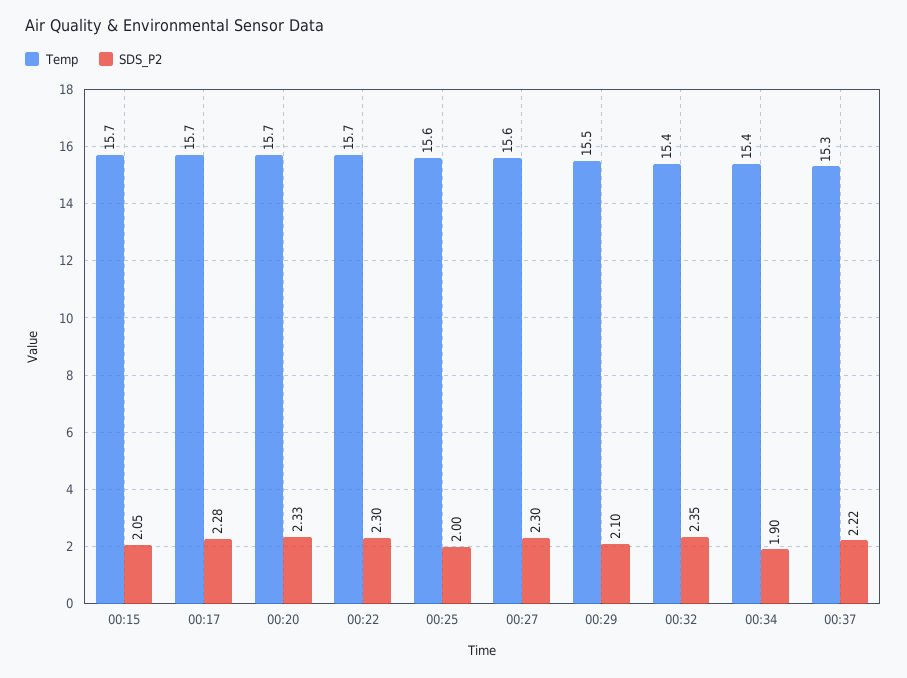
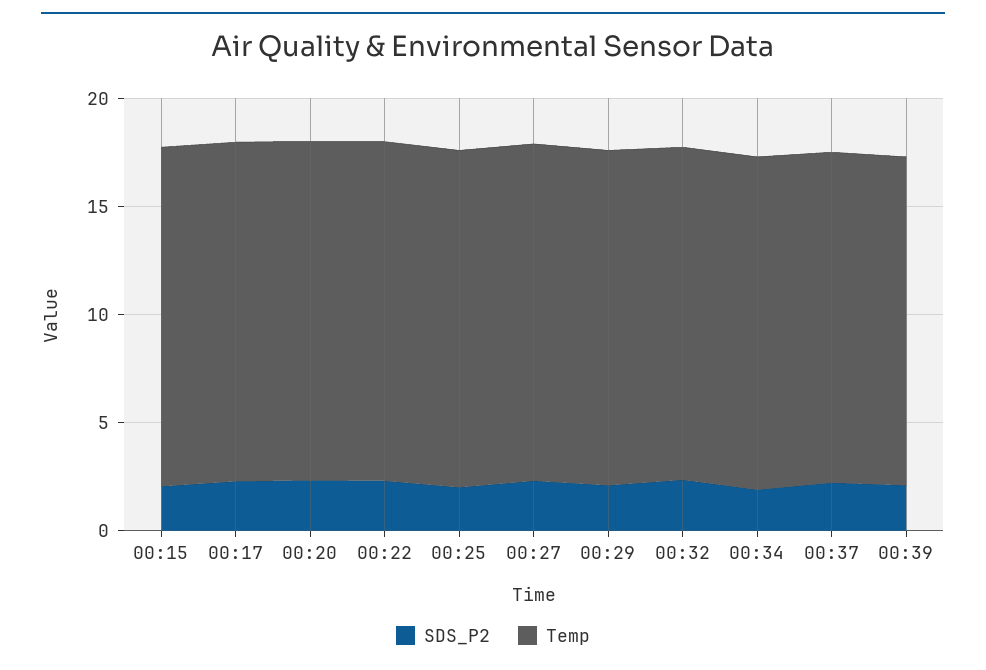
SDS_P2, 00:39: none -> 2
Temp, 00:39: none -> 15

